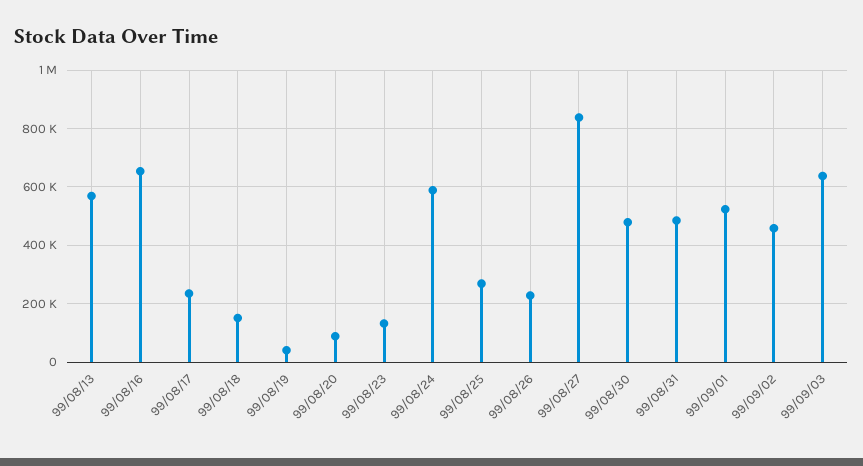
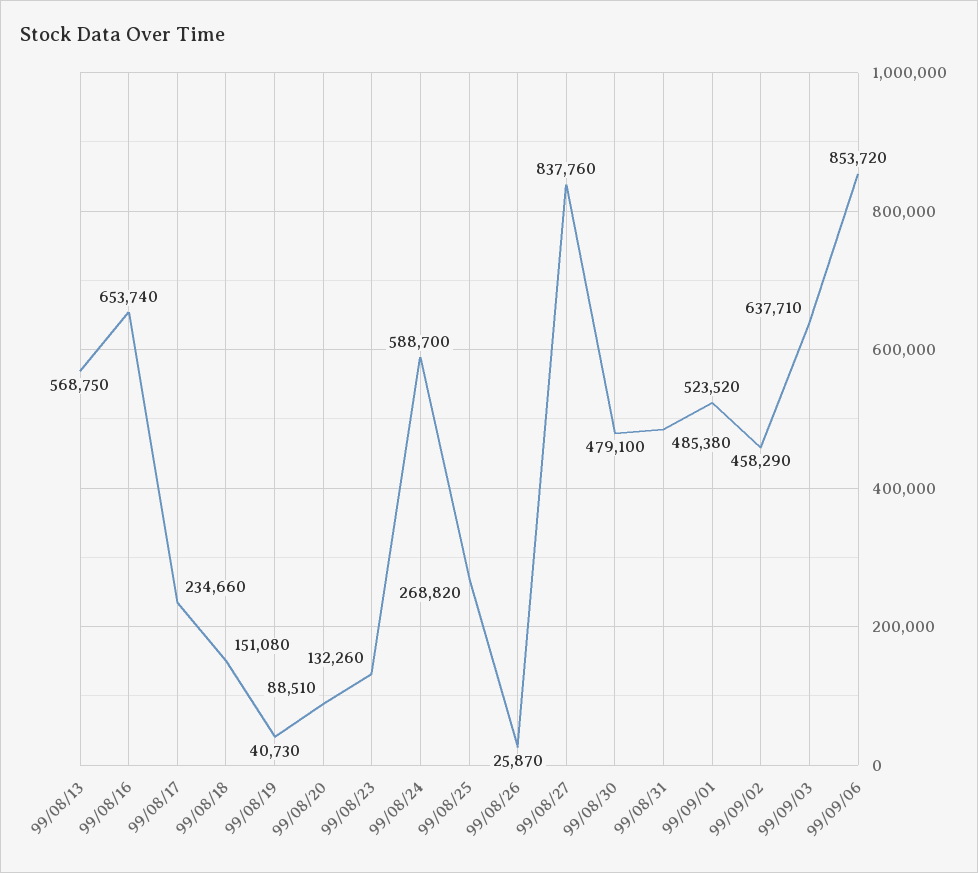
99/08/26: 225000 -> 25870
99/09/06: none -> 853720

